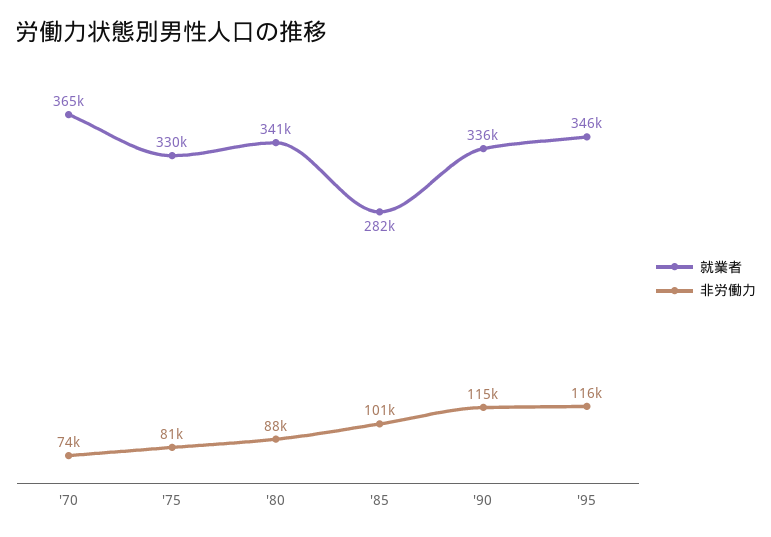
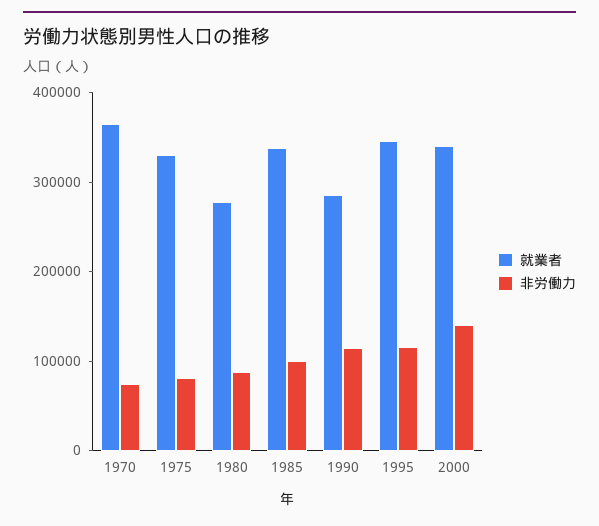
就業者, '80: 341000 -> 280000
就業者, '85: 282000 -> 340000
就業者, '90: 336000 -> 280000
就業者, 2000: none -> 340000
非労働力, 2000: none -> 140000

